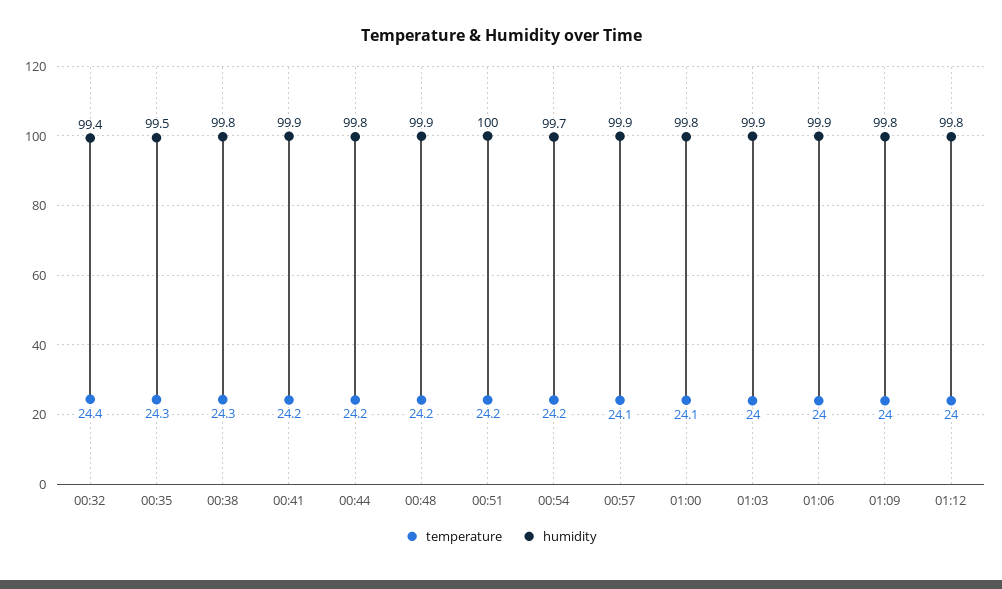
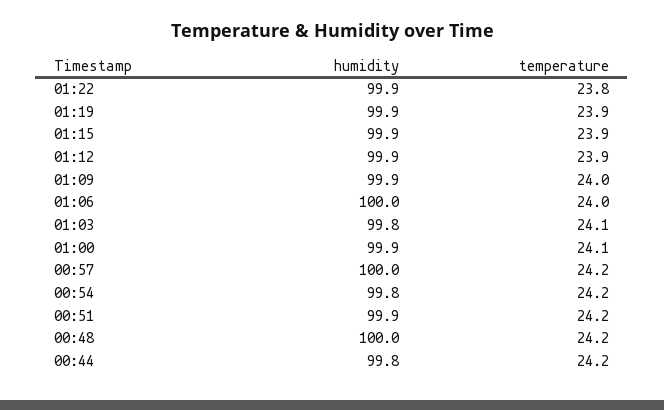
temperature, 00:32: 24.4 -> none
humidity, 00:32: 99.4 -> none
temperature, 00:35: 24.3 -> none
humidity, 00:35: 99.5 -> none
temperature, 00:38: 24.3 -> none
humidity, 00:38: 99.8 -> none
temperature, 00:41: 24.2 -> none
humidity, 00:41: 99.9 -> none
humidity, 00:48: 99.9 -> 100
humidity, 00:51: 100 -> 99.9
humidity, 00:54: 99.7 -> 99.8
temperature, 00:57: 24.1 -> 24.2
humidity, 00:57: 99.9 -> 100
humidity, 01:00: 99.8 -> 99.9
temperature, 01:03: 24 -> 24.1
humidity, 01:03: 99.9 -> 99.8
humidity, 01:06: 99.9 -> 100
humidity, 01:09: 99.8 -> 99.9
temperature, 01:12: 24 -> 23.9
humidity, 01:12: 99.8 -> 99.9
humidity, 01:22: none -> 99.9
temperature, 01:22: none -> 23.8
humidity, 01:19: none -> 99.9
temperature, 01:19: none -> 23.9
humidity, 01:15: none -> 99.9
temperature, 01:15: none -> 23.9

